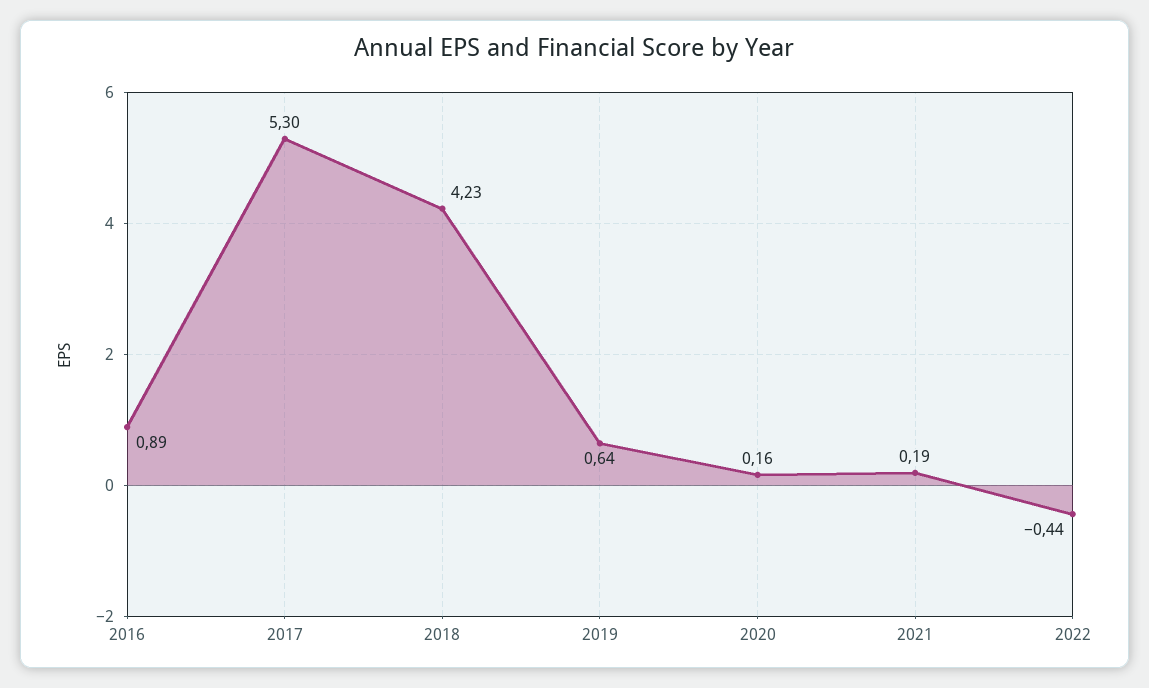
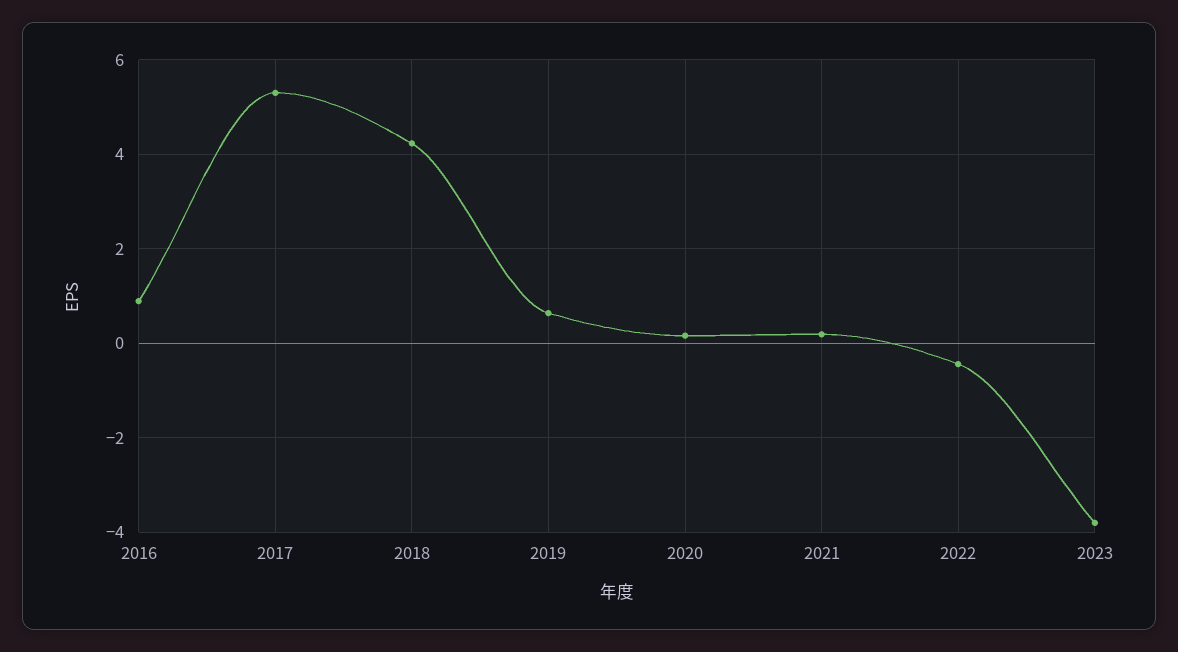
2023: none -> -3.8

